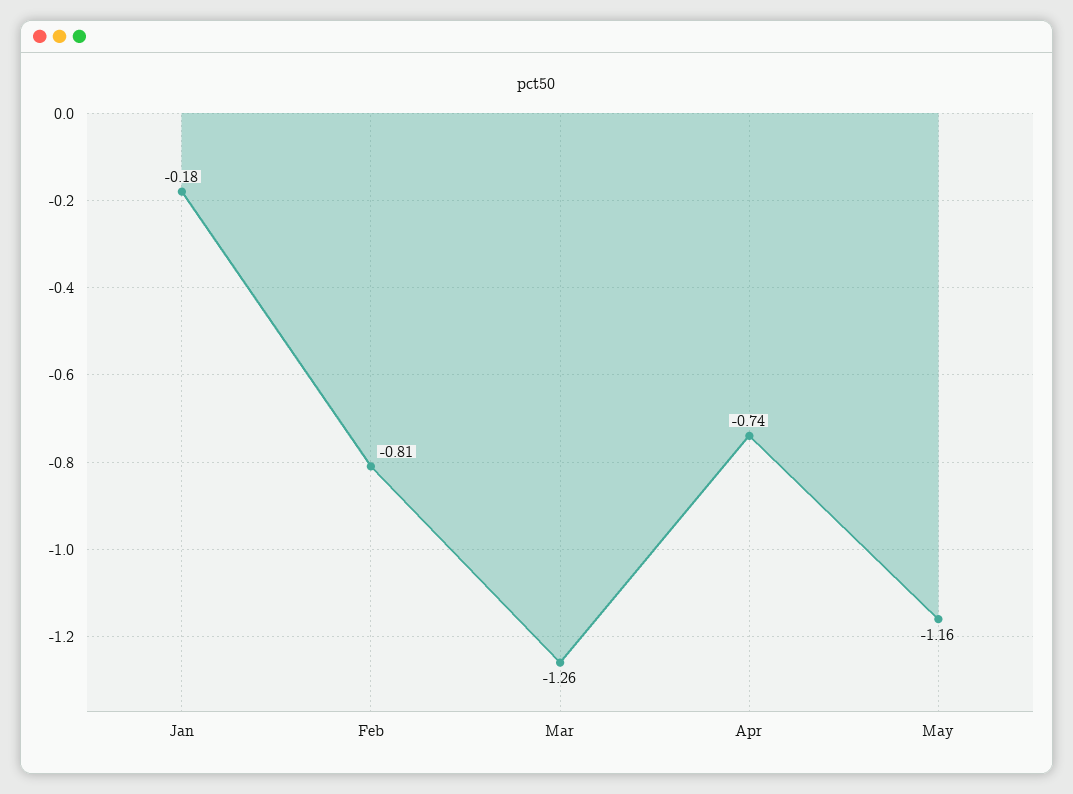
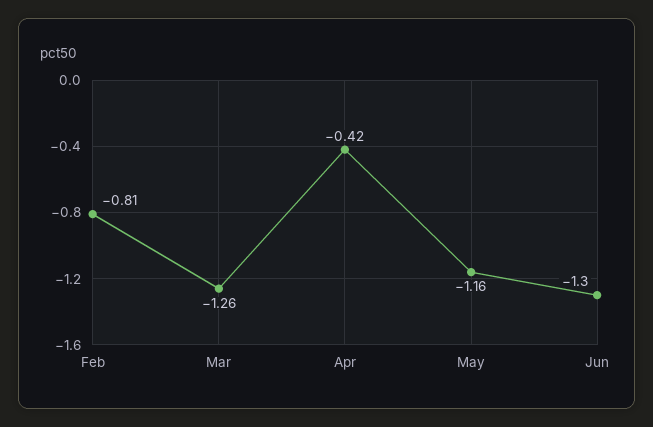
Jan: -0.18 -> none
Apr: -0.74 -> -0.42
Jun: none -> -1.3

